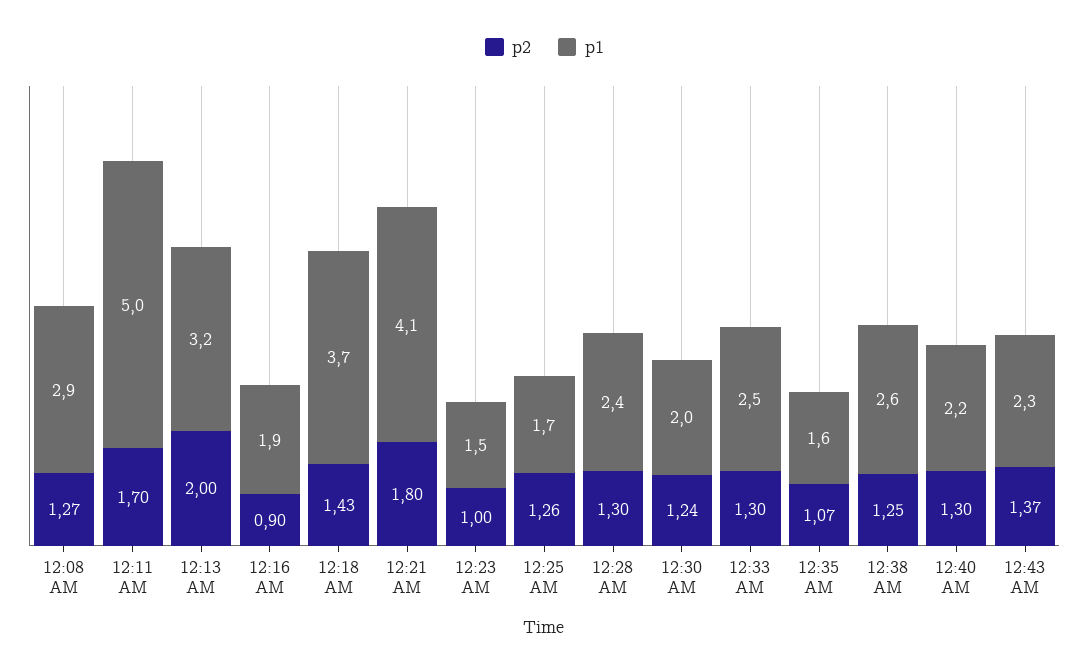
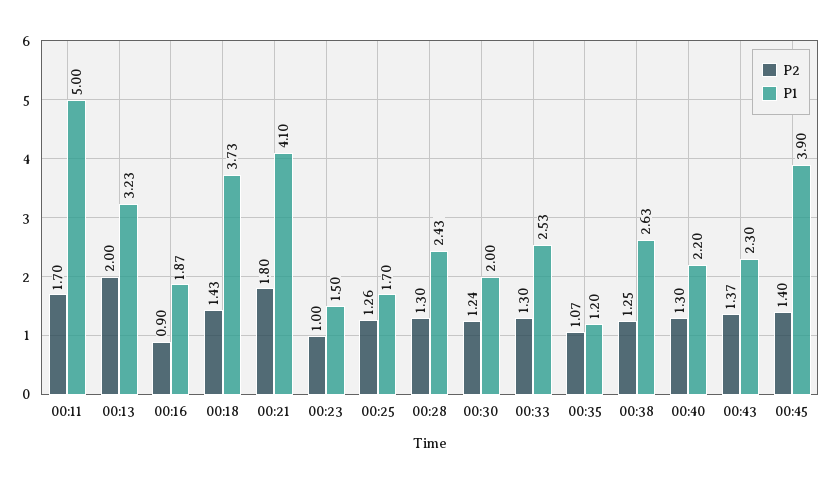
p2, 12:08 AM: 1.27 -> none
p1, 12:08 AM: 2.9 -> none
p1, 12:35 AM: 1.6 -> 1.2
p2, 00:45: none -> 1.4
p1, 00:45: none -> 3.9

